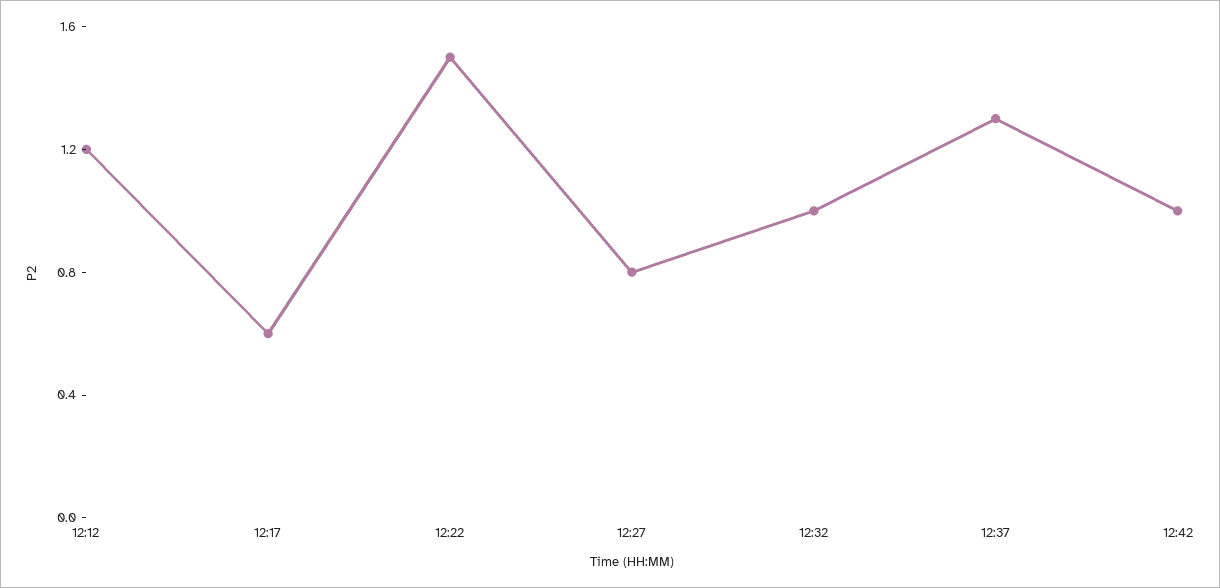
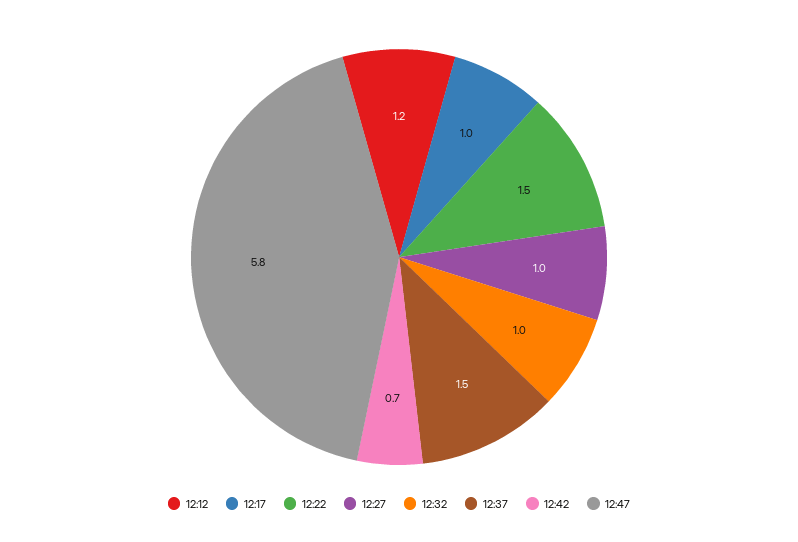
12:17: 0.6 -> 1
12:27: 0.8 -> 1
12:37: 1.3 -> 1.5
12:42: 1 -> 0.7
12:47: none -> 5.8

